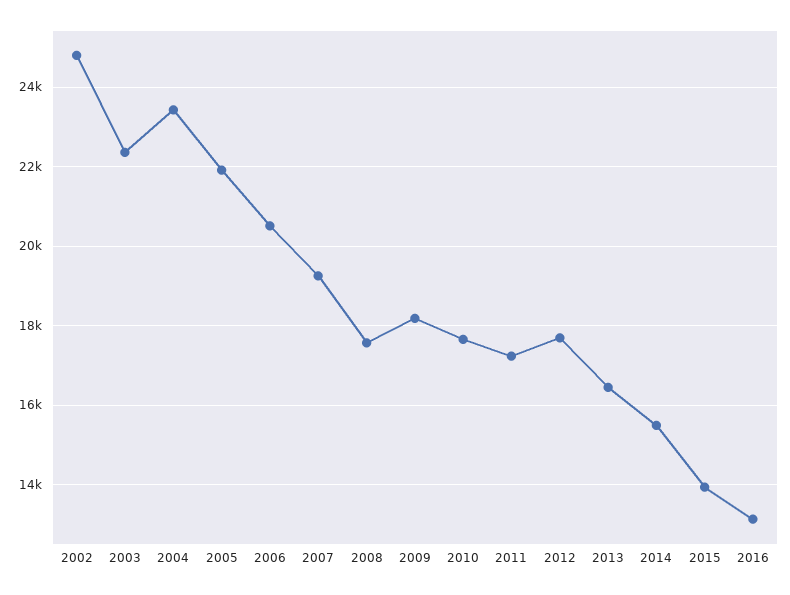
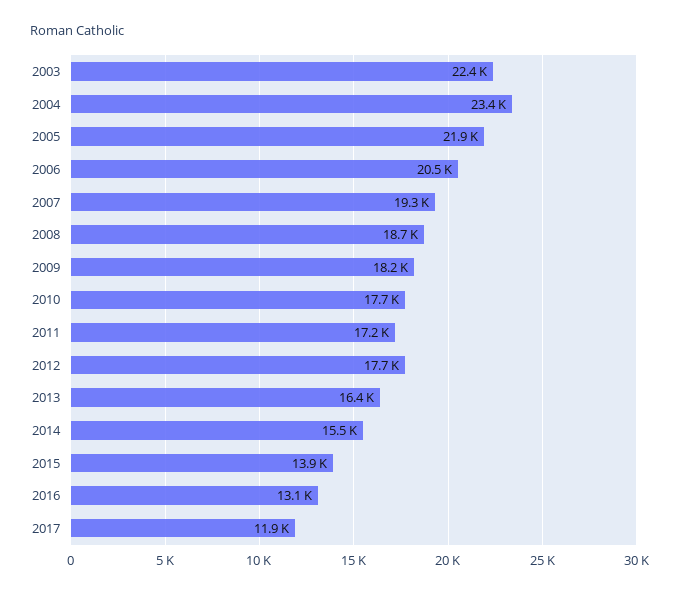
2002: 24800 -> none
2008: 17600 -> 18700
2017: none -> 11900

